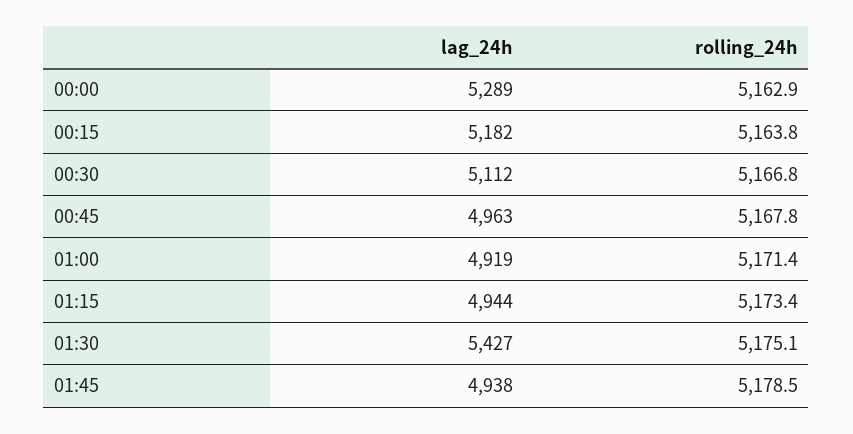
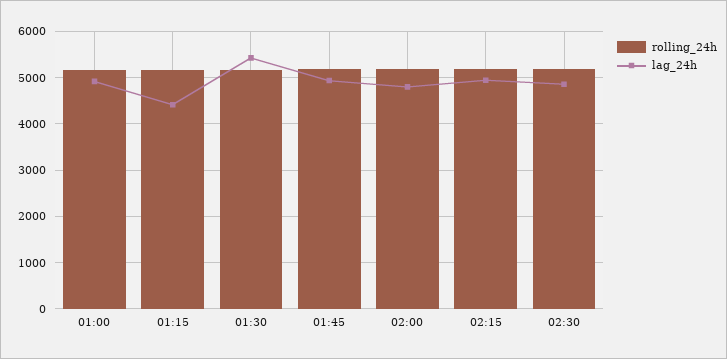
lag_24h, 00:00: 5289 -> none
rolling_24h, 00:00: 5162.9 -> none
lag_24h, 00:15: 5182 -> none
rolling_24h, 00:15: 5163.8 -> none
lag_24h, 00:30: 5112 -> none
rolling_24h, 00:30: 5166.8 -> none
lag_24h, 00:45: 4963 -> none
rolling_24h, 00:45: 5167.8 -> none
lag_24h, 01:15: 4944 -> 4400
rolling_24h, 02:00: none -> 5200
lag_24h, 02:00: none -> 4800
rolling_24h, 02:15: none -> 5200
lag_24h, 02:15: none -> 5000
rolling_24h, 02:30: none -> 5200
lag_24h, 02:30: none -> 4800

